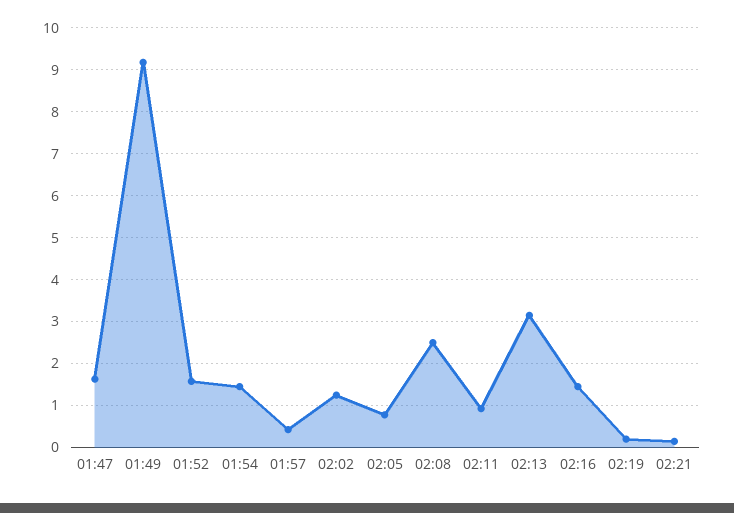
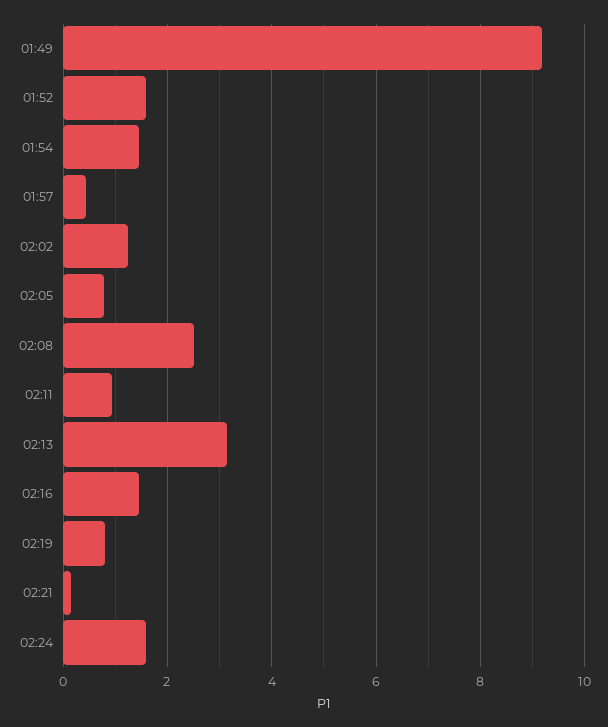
01:47: 1.6 -> none
02:19: 0.2 -> 0.8
02:24: none -> 1.6

